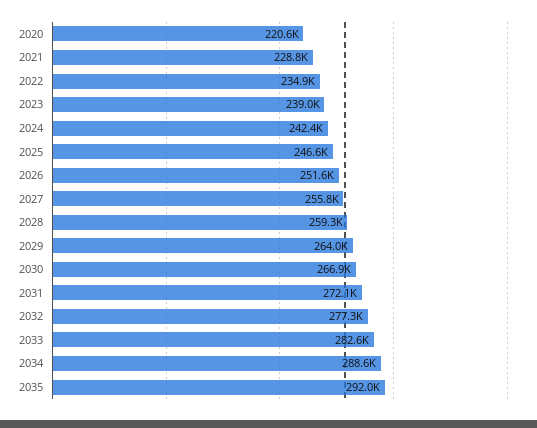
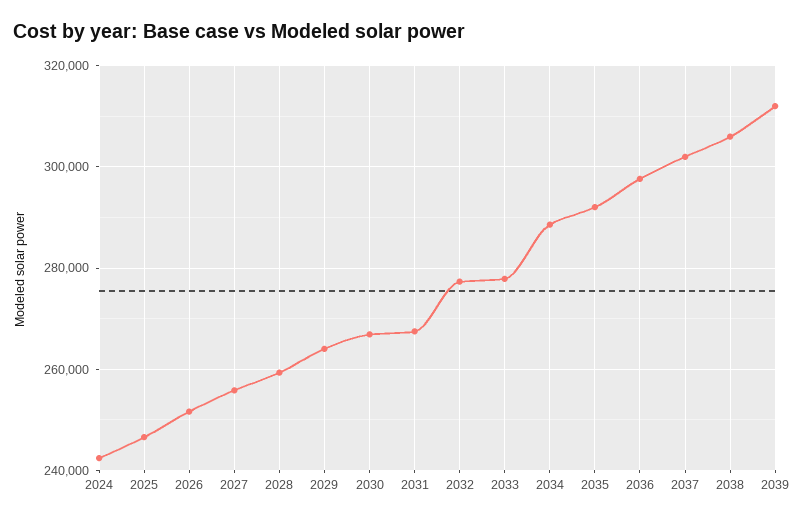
2020: 220600 -> none
2021: 228800 -> none
2022: 234900 -> none
2023: 239000 -> none
2031: 272100 -> 268000
2033: 282600 -> 278000
2036: none -> 298000
2037: none -> 302000
2038: none -> 306000
2039: none -> 312000

